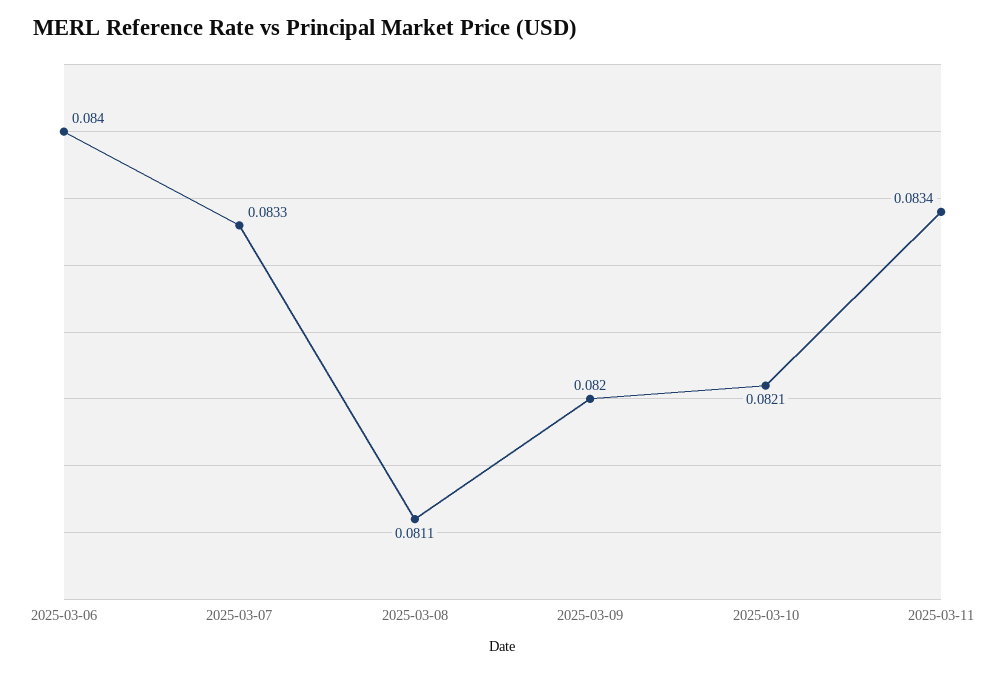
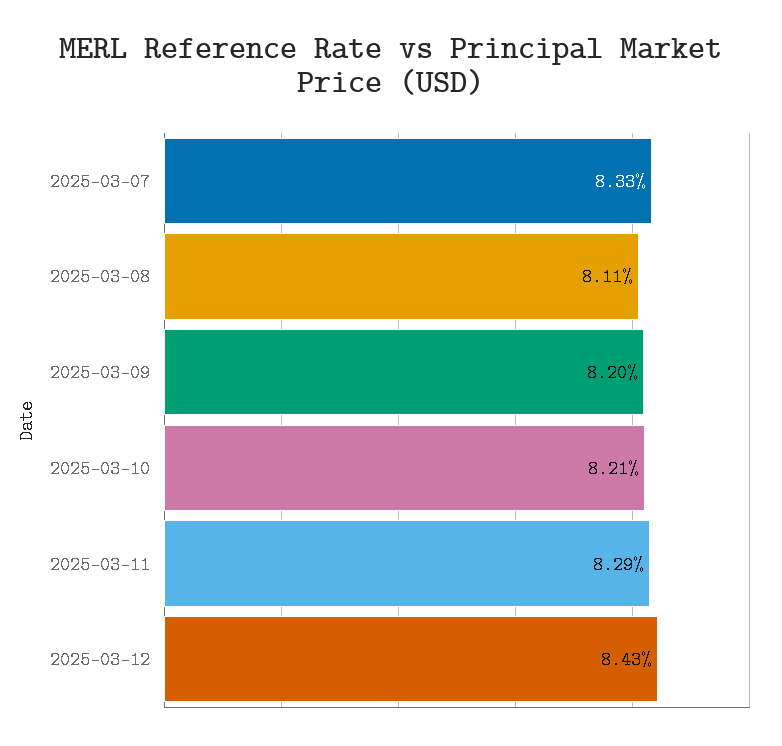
2025-03-06: 0.084 -> none
2025-03-11: 0.0834 -> 0.0829
2025-03-12: none -> 0.0843

